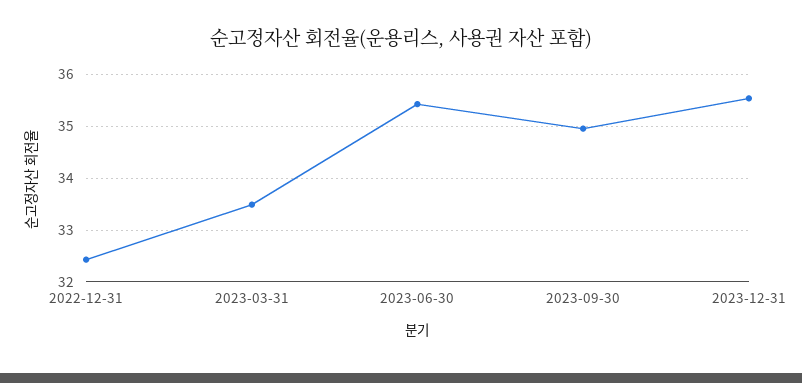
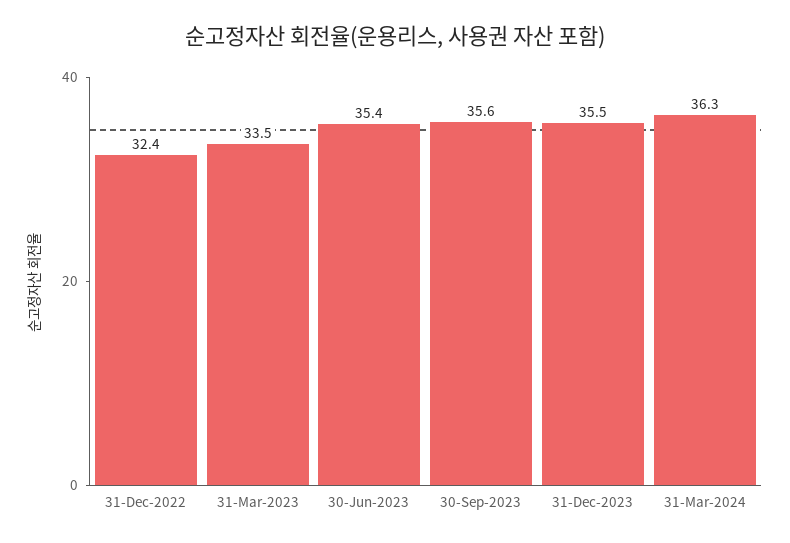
2023-09-30: 35 -> 35.6
31-Mar-2024: none -> 36.3

